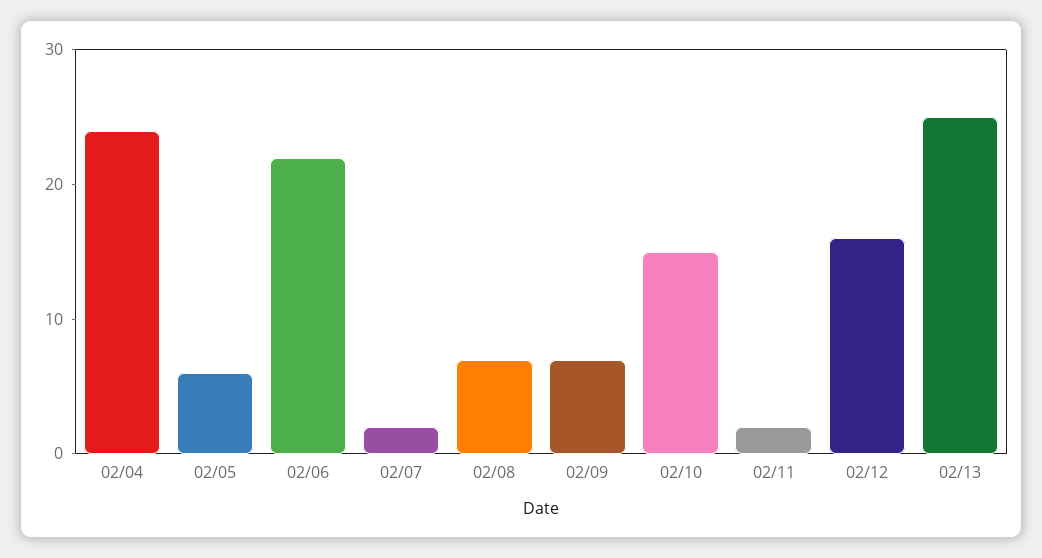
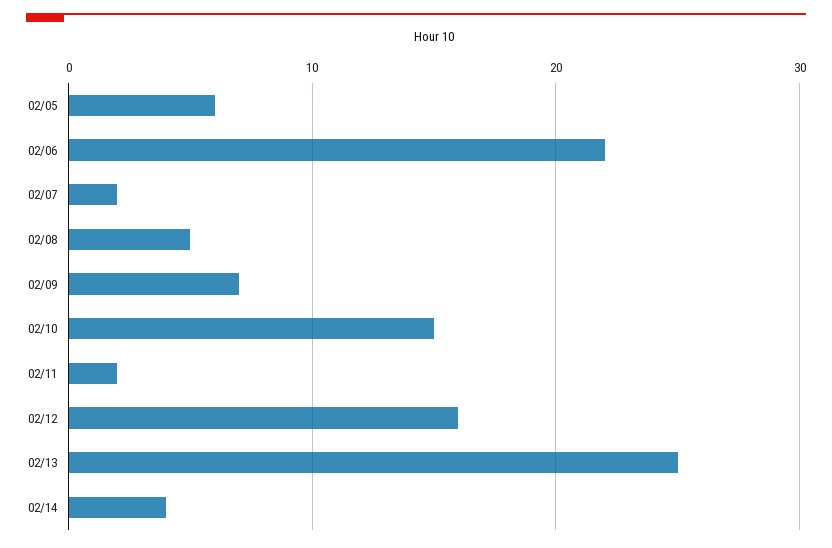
02/04: 24 -> none
02/08: 7 -> 5
02/14: none -> 4

